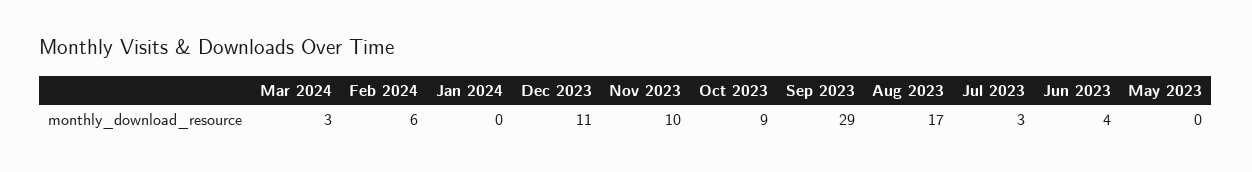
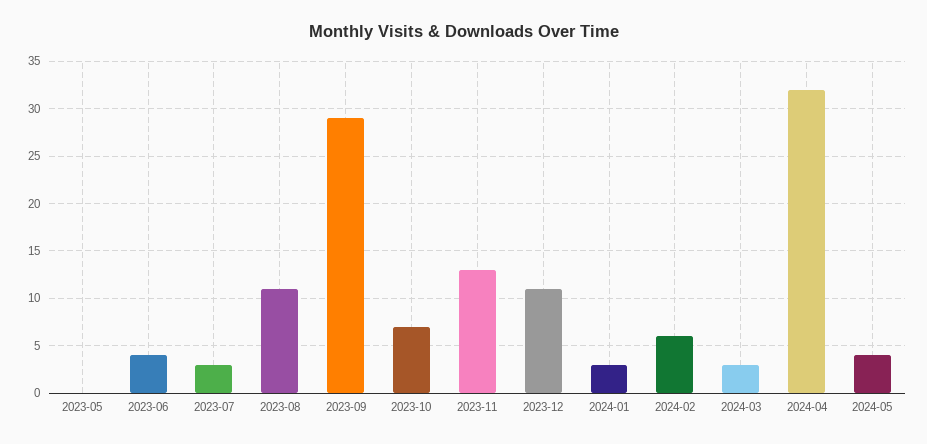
Jan 2024: 0 -> 3
Nov 2023: 10 -> 13
Oct 2023: 9 -> 7
Aug 2023: 17 -> 11
2024-04: none -> 32
2024-05: none -> 4

